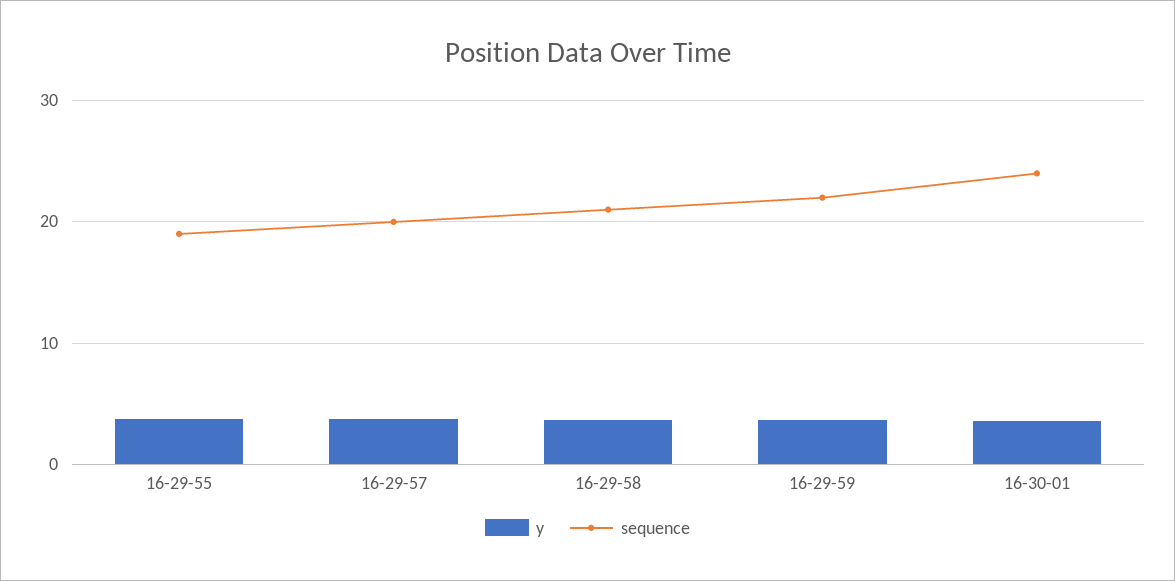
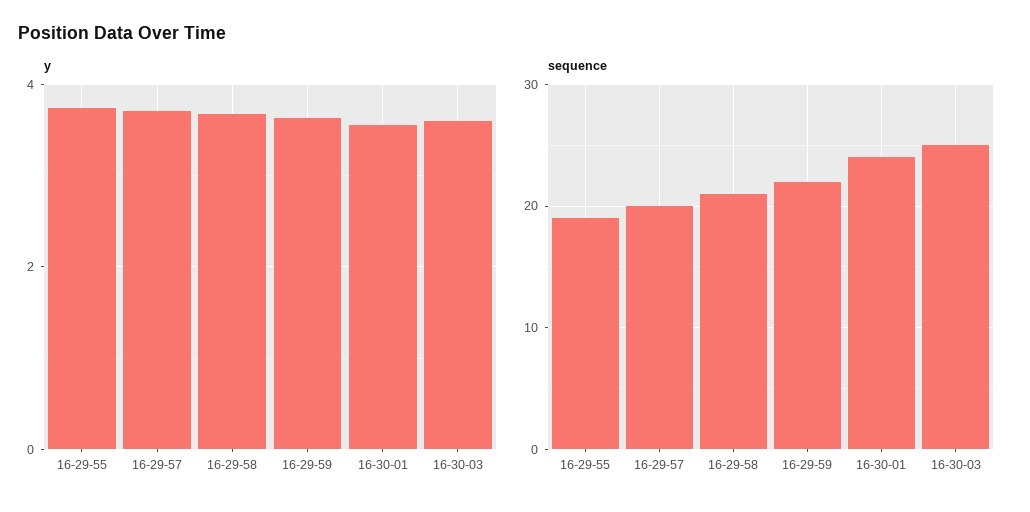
y, 16-30-03: none -> 3.6
sequence, 16-30-03: none -> 25

